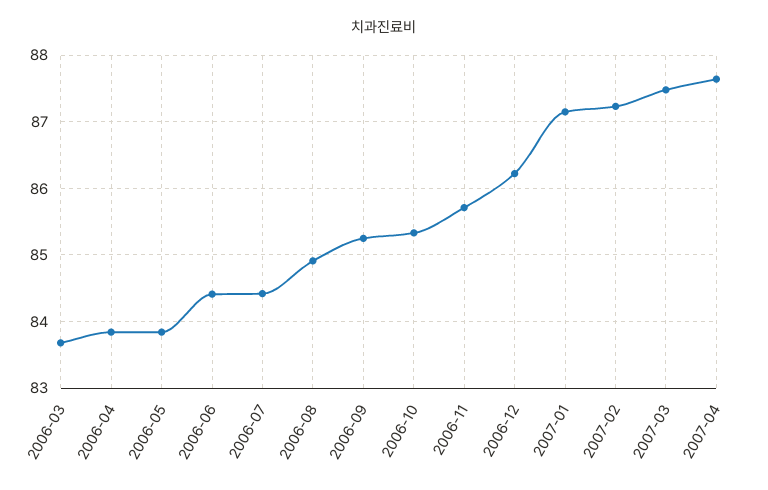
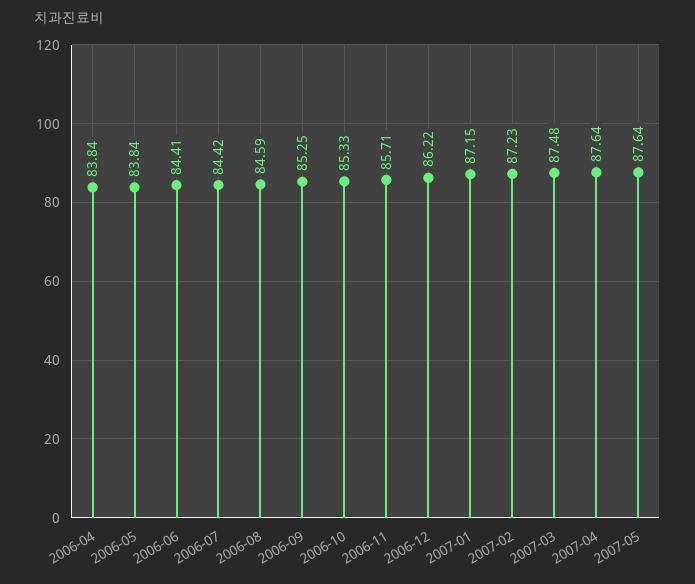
2006-03: 83.7 -> none
2006-08: 84.9 -> 84.59
2007-05: none -> 87.64

